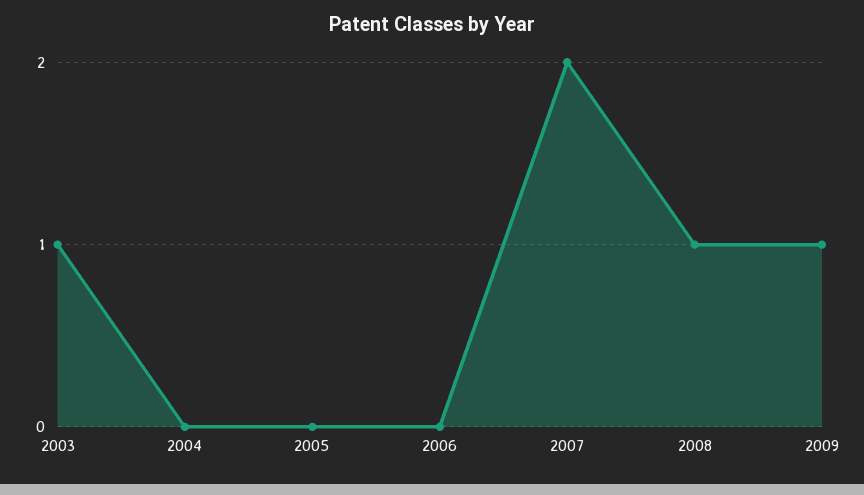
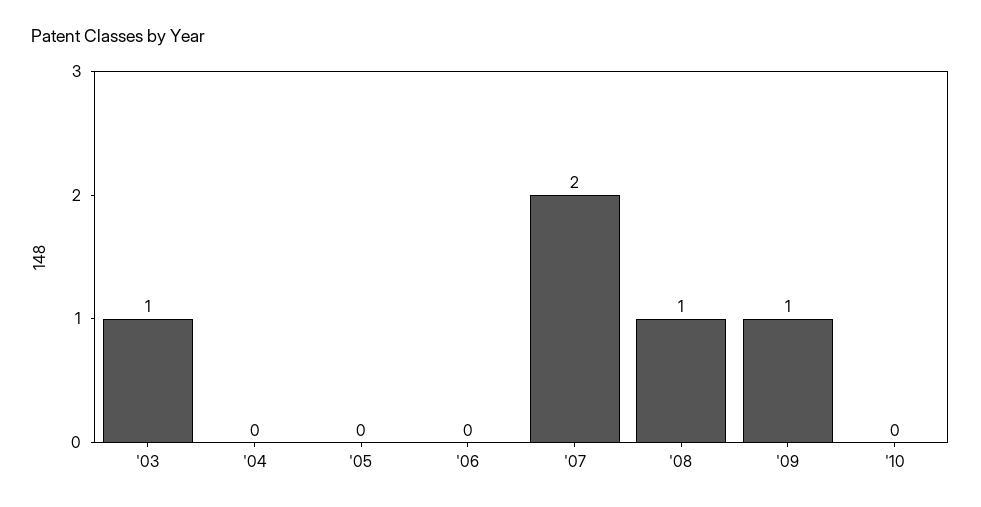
'10: none -> 0

